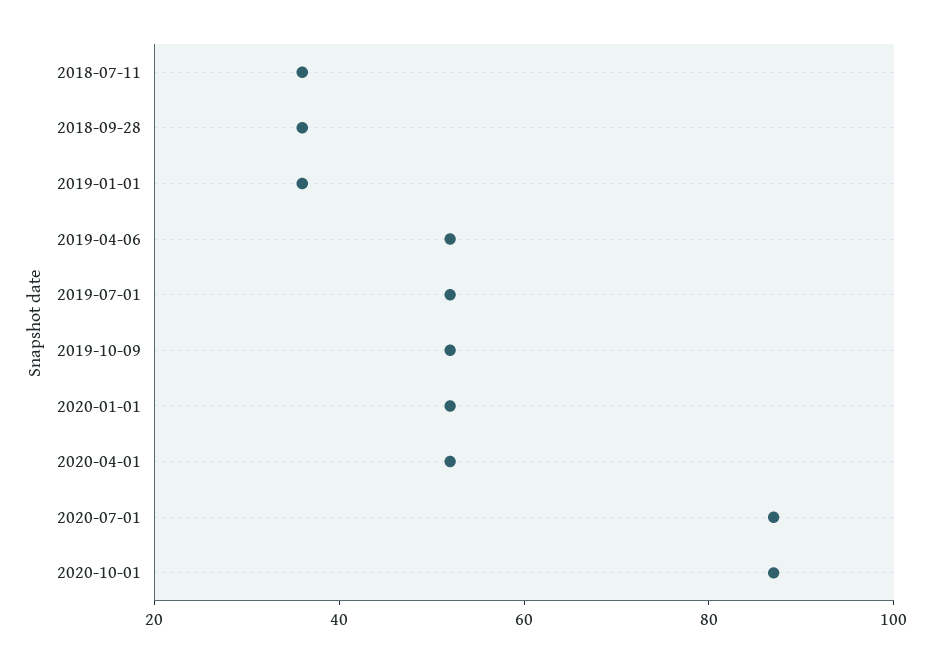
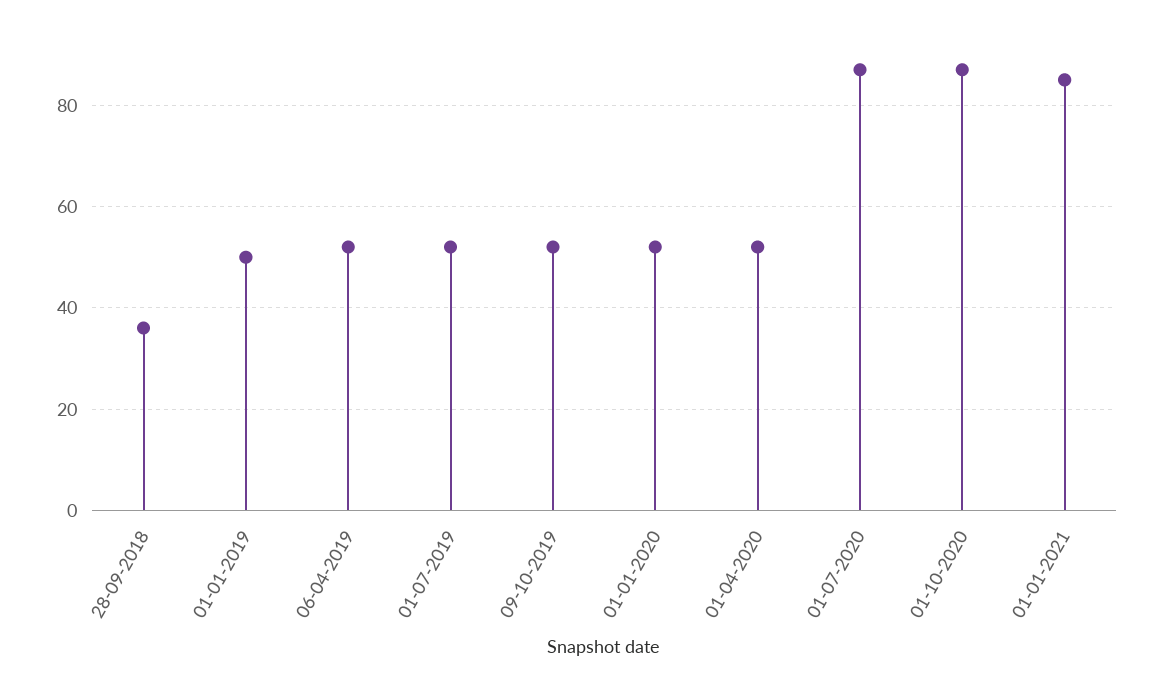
2018-07-11: 35 -> none
2019-01-01: 35 -> 50
01-01-2021: none -> 85

